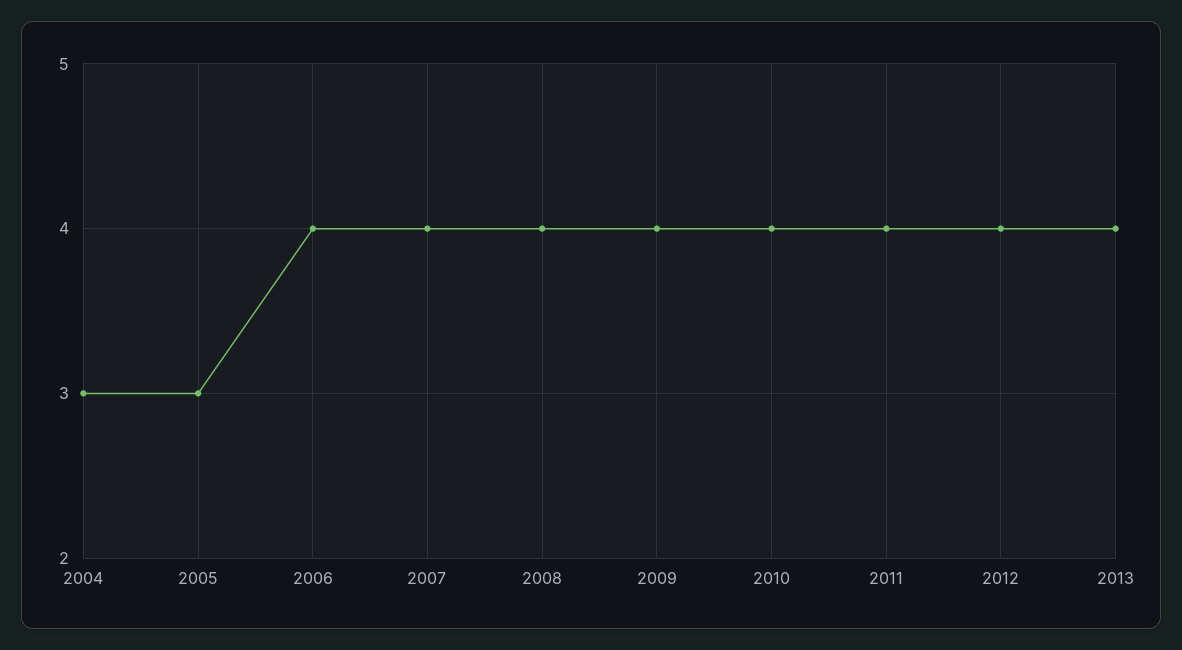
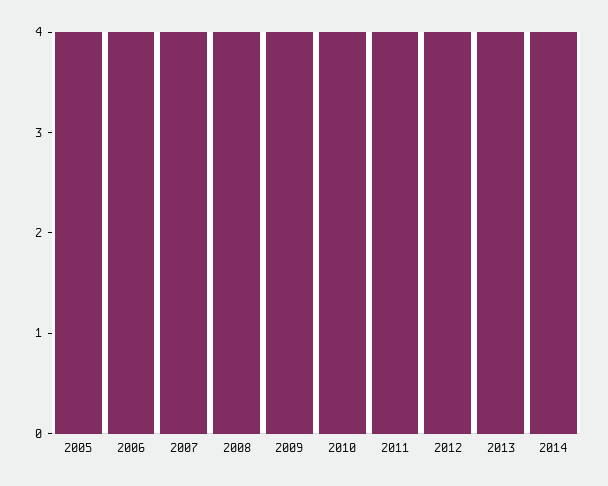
2004: 3 -> none
2005: 3 -> 4
2014: none -> 4

